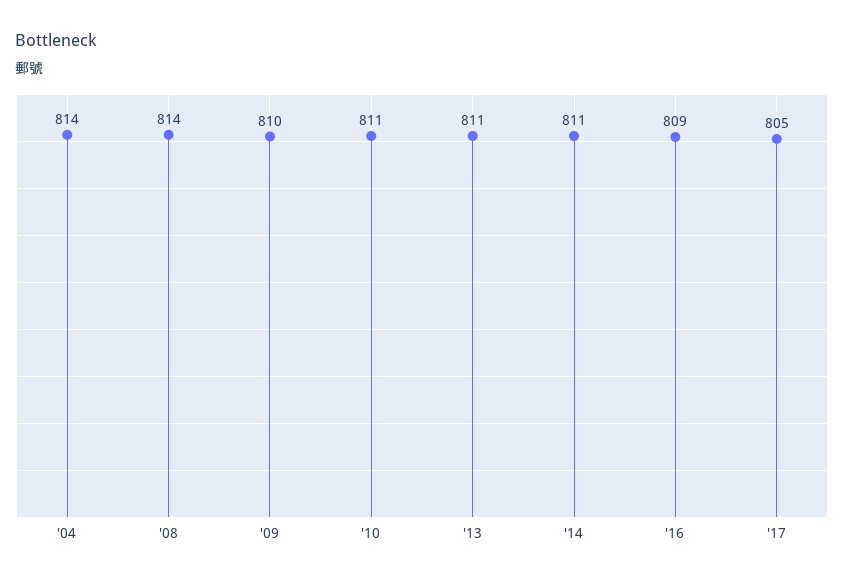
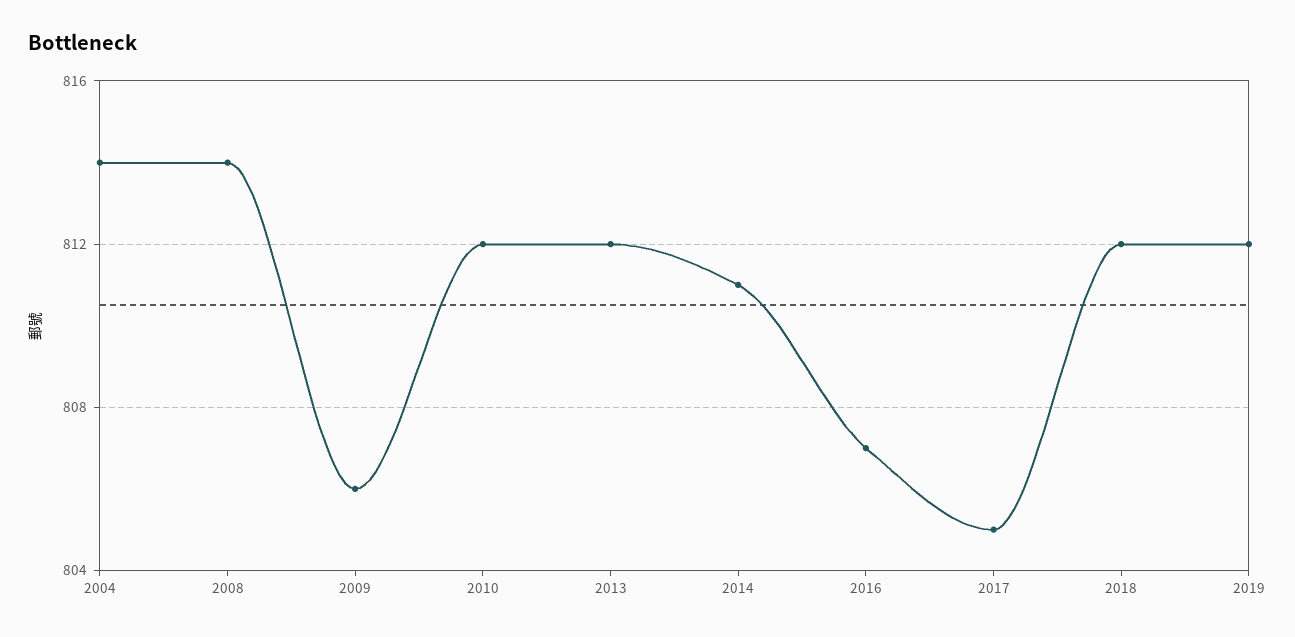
'09: 810 -> 806
'10: 811 -> 812
'13: 811 -> 812
'16: 809 -> 807
2018: none -> 812
2019: none -> 812

